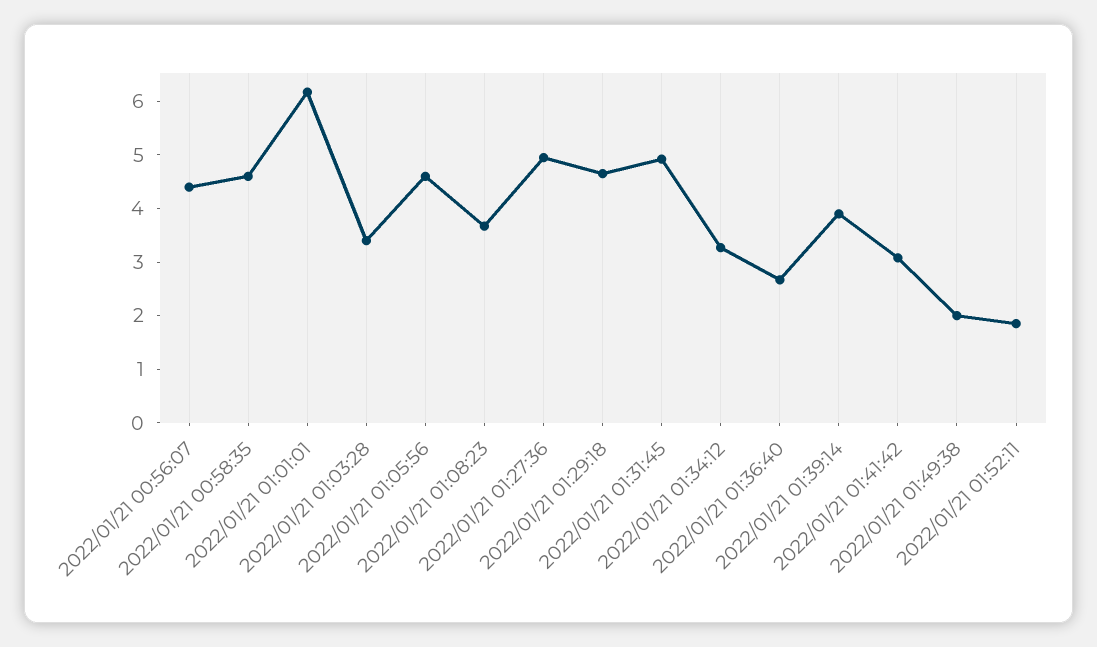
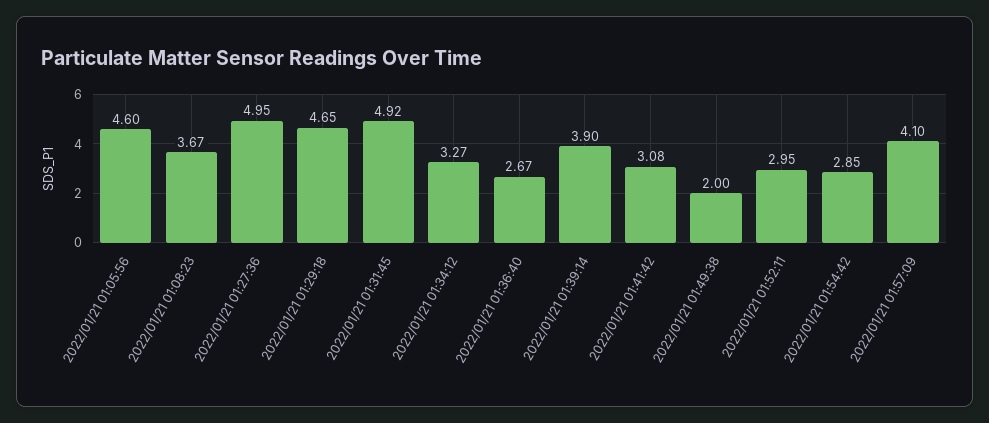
2022/01/21 00:56:07: 4.4 -> none
2022/01/21 00:58:35: 4.6 -> none
2022/01/21 01:01:01: 6.2 -> none
2022/01/21 01:03:28: 3.4 -> none
2022/01/21 01:52:11: 1.8 -> 2.95
2022/01/21 01:54:42: none -> 2.85
2022/01/21 01:57:09: none -> 4.1

